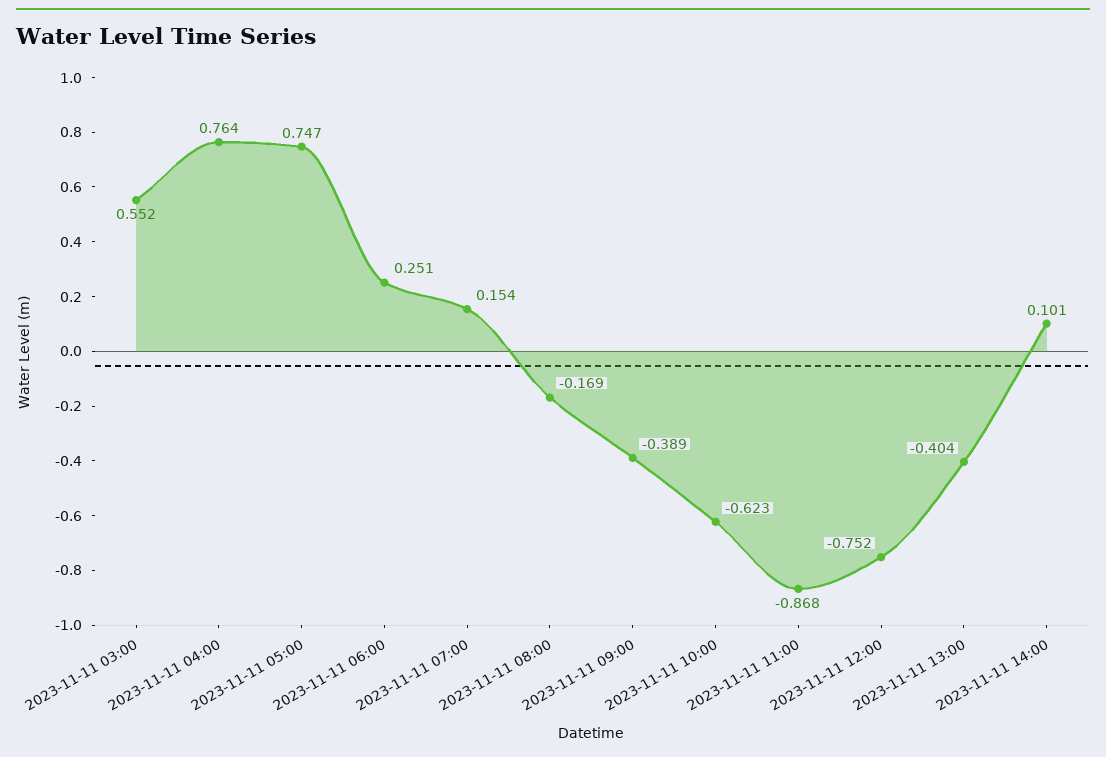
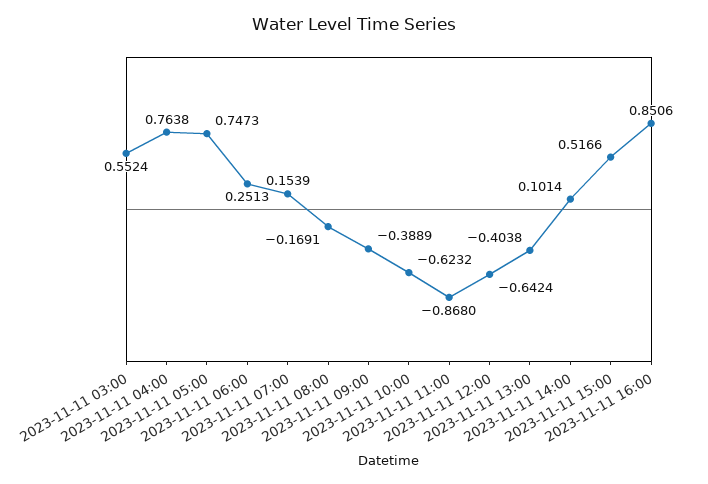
2023-11-11 12:00: -0.752 -> -0.6424
2023-11-11 15:00: none -> 0.5166
2023-11-11 16:00: none -> 0.8506

